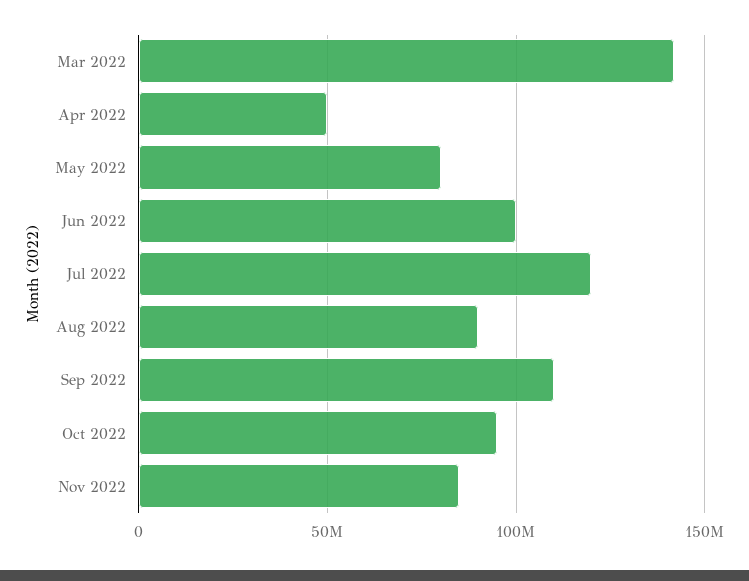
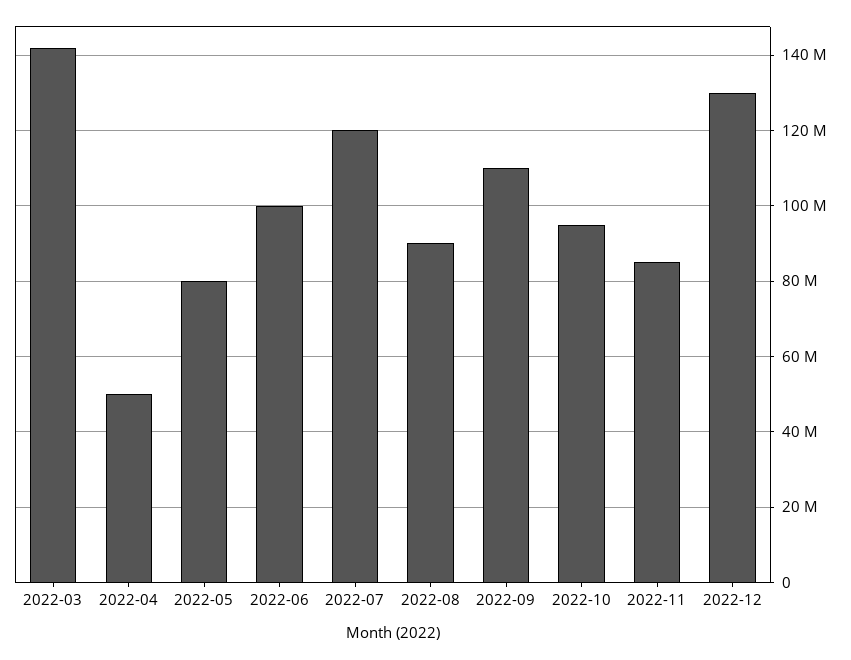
2022-12: none -> 130000000

